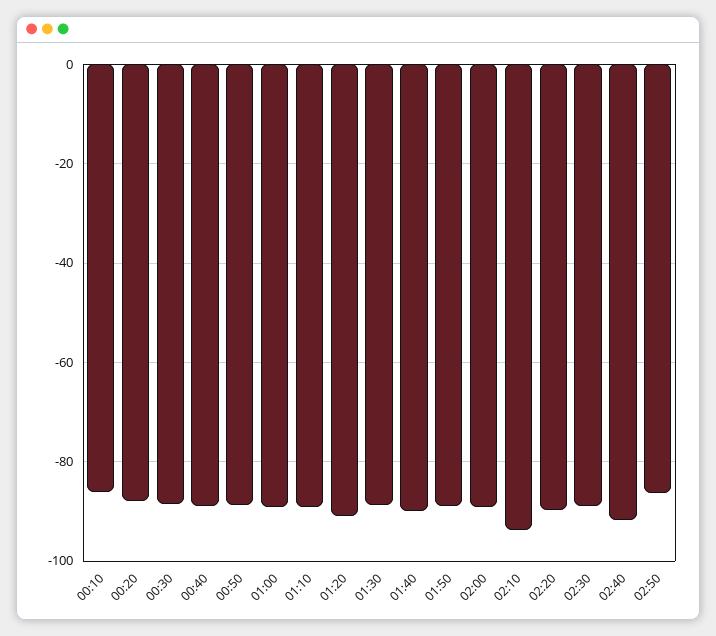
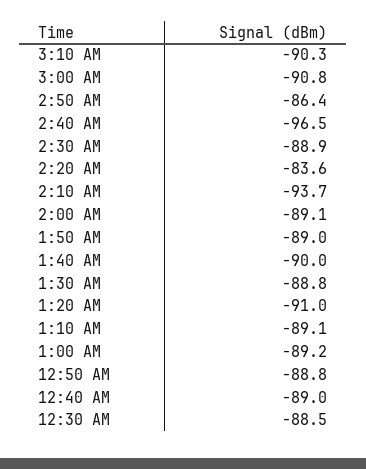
00:10: -86 -> none
00:20: -88 -> none
02:20: -90 -> -83.6
02:40: -92 -> -96.5
3:10 AM: none -> -90.3
3:00 AM: none -> -90.8

